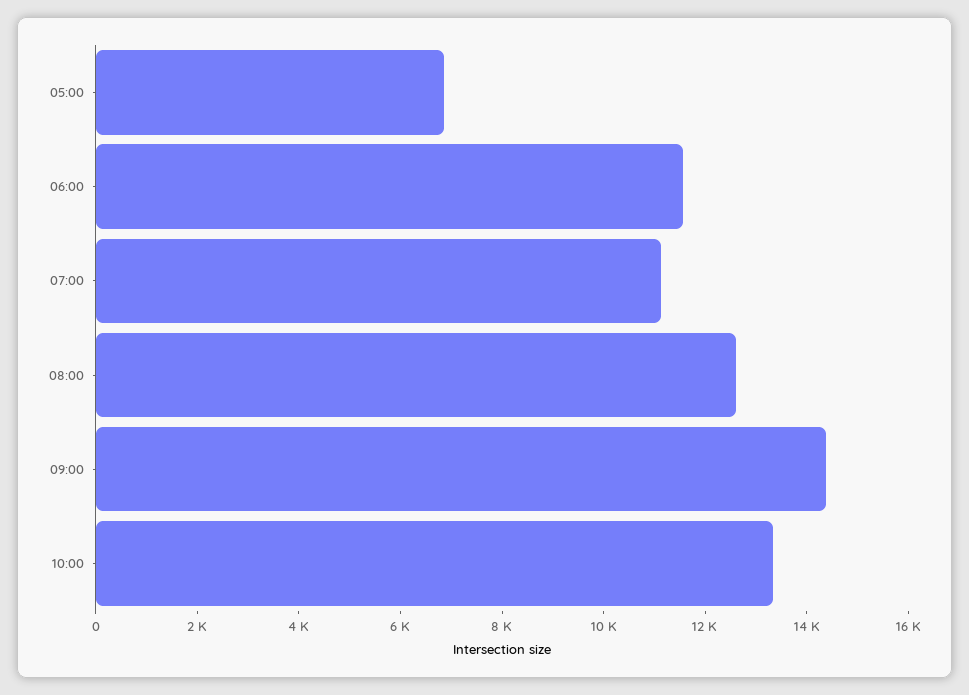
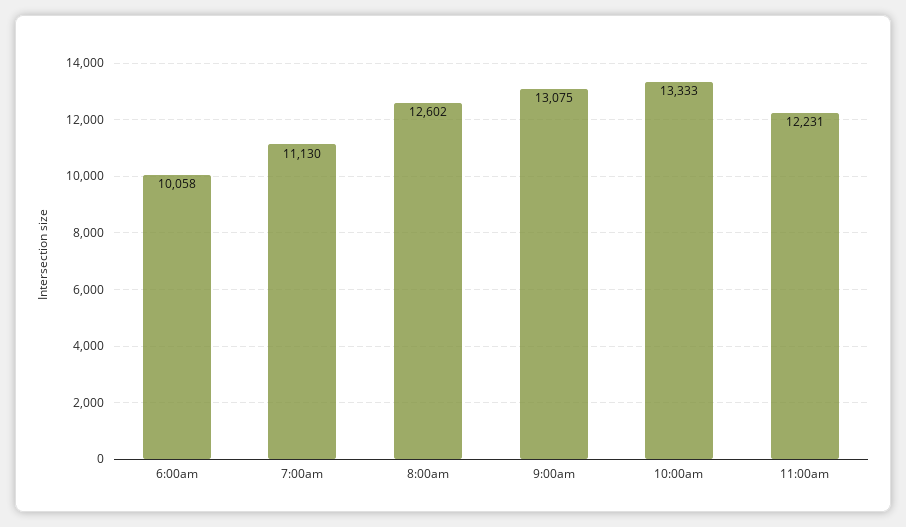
05:00: 7000 -> none
06:00: 11500 -> 10058
09:00: 14500 -> 13075
11:00am: none -> 12231

